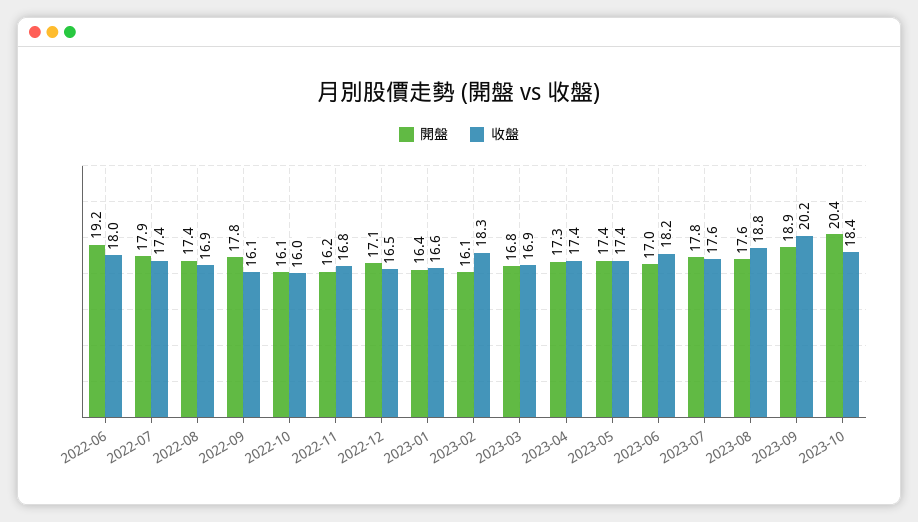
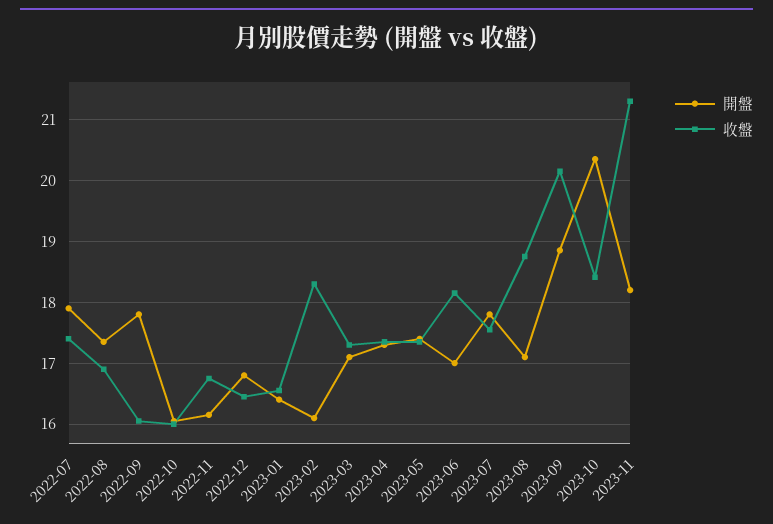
開盤, 2022-06: 19.2 -> none
收盤, 2022-06: 18 -> none
開盤, 2022-12: 17.1 -> 16.8
開盤, 2023-03: 16.8 -> 17.1
收盤, 2023-03: 16.9 -> 17.3
開盤, 2023-08: 17.6 -> 17.1
開盤, 2023-11: none -> 18.2
收盤, 2023-11: none -> 21.3

